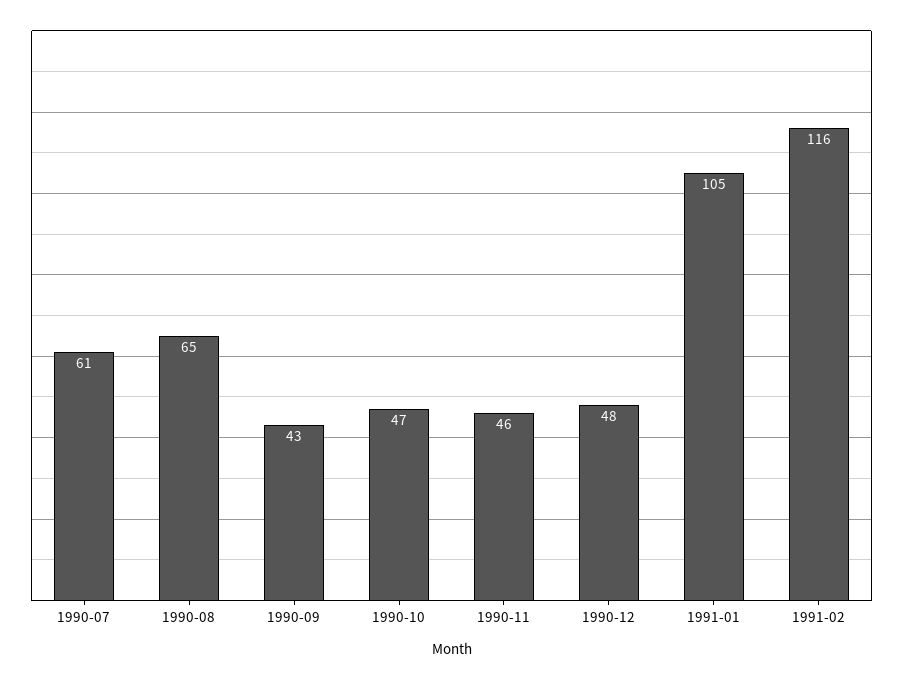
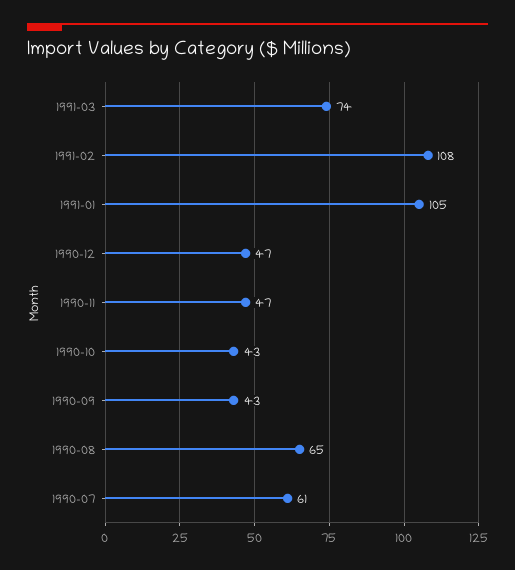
1990-10: 47 -> 43
1990-11: 46 -> 47
1990-12: 48 -> 47
1991-02: 116 -> 108
1991-03: none -> 74

